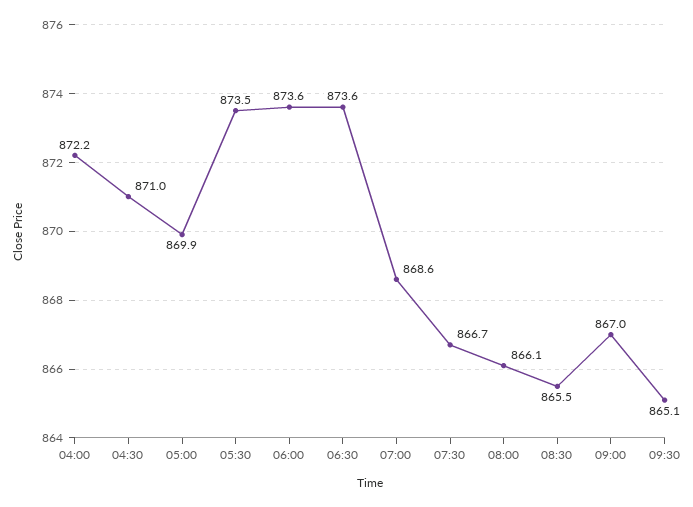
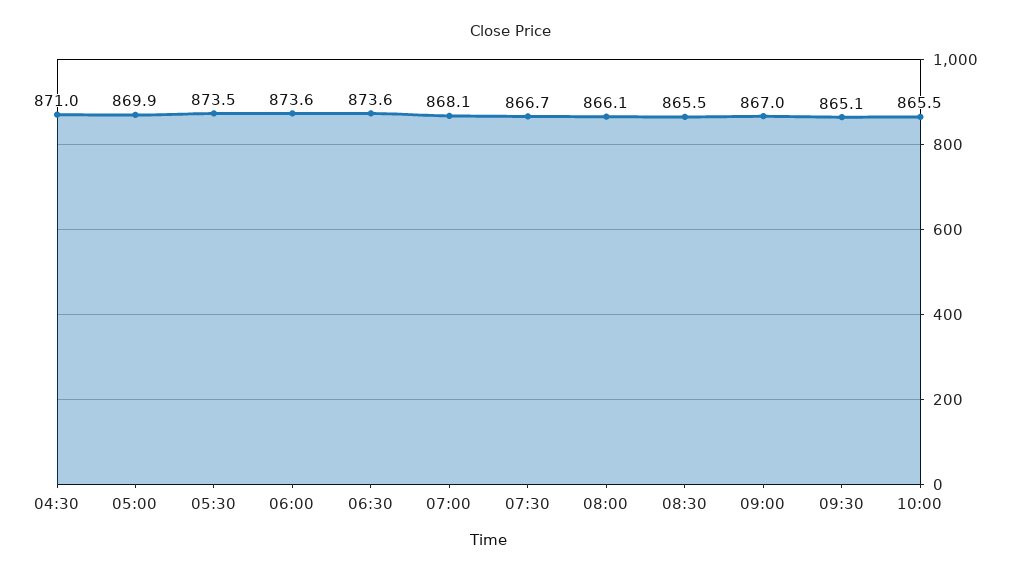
04:00: 872.2 -> none
07:00: 868.6 -> 868.1
10:00: none -> 865.5

